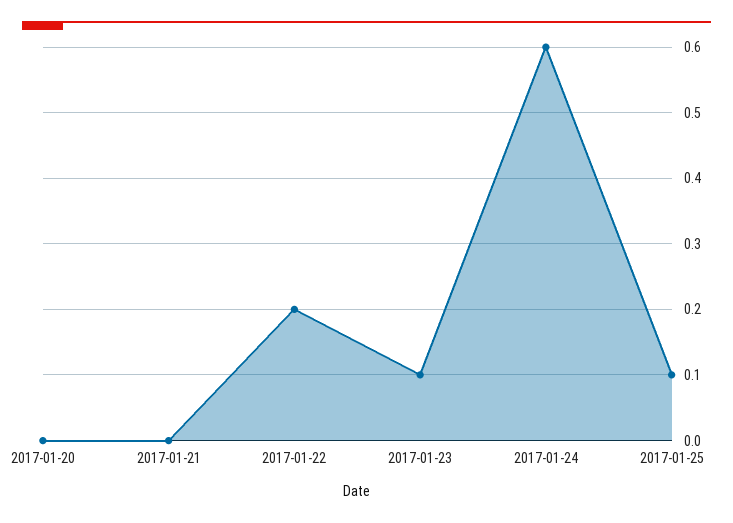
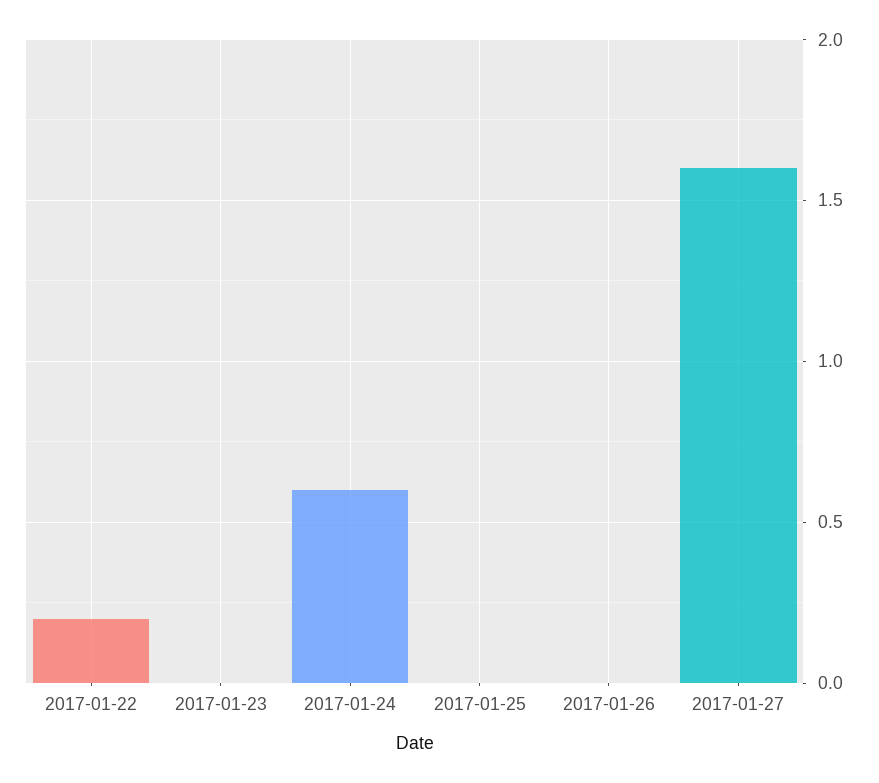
2017-01-20: 0 -> none
2017-01-21: 0 -> none
2017-01-23: 0.1 -> 0
2017-01-25: 0.1 -> 0
2017-01-26: none -> 0
2017-01-27: none -> 1.6

